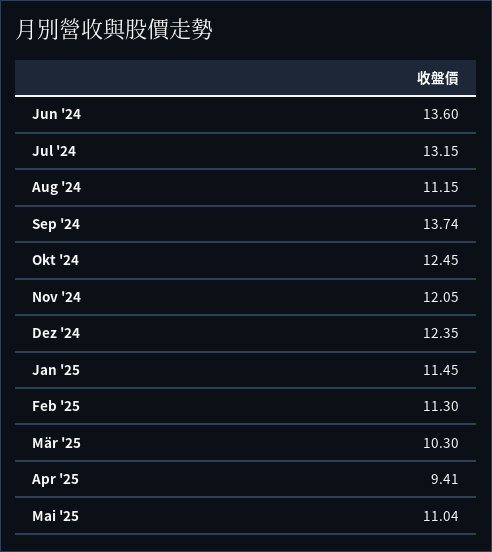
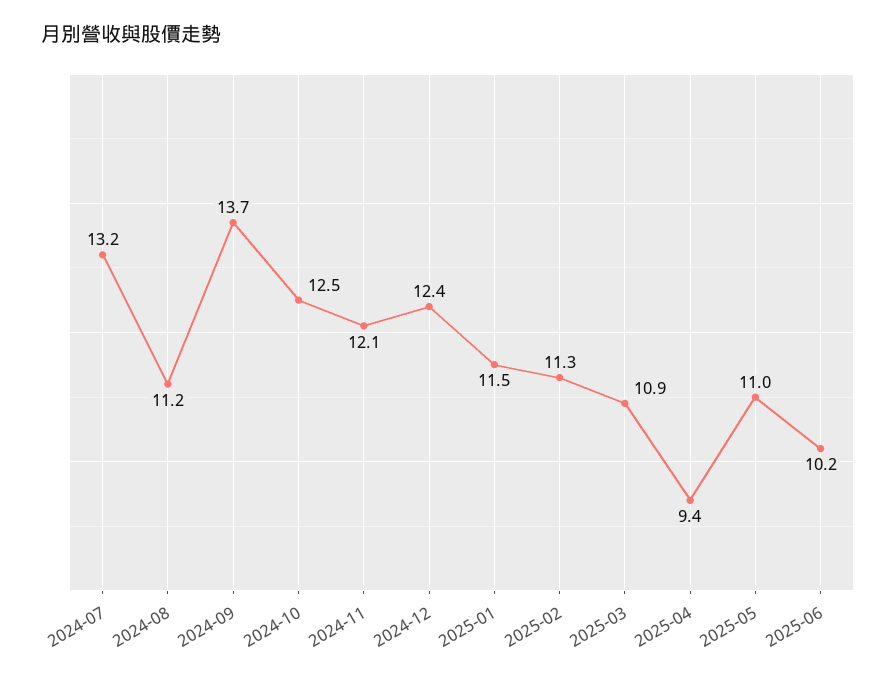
Jun '24: 13.6 -> none
Mär '25: 10.3 -> 10.9
2025-06: none -> 10.2

